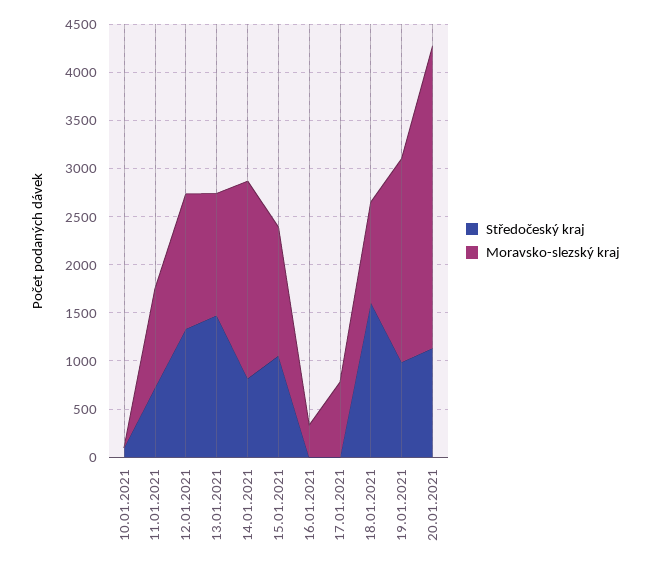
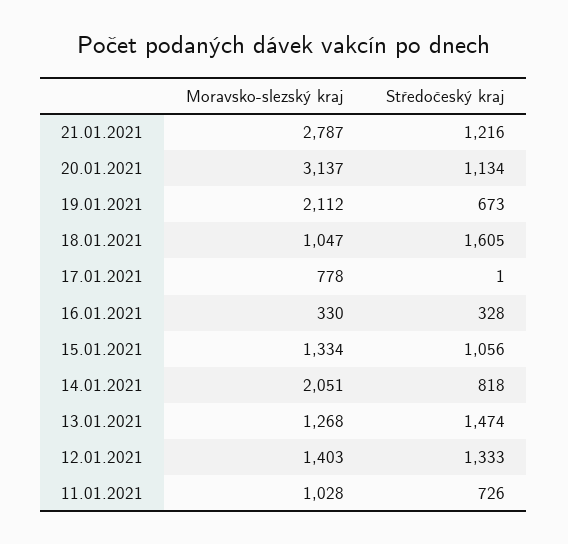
Středočeský kraj, 10.01.2021: 100 -> none
Moravsko-slezský kraj, 10.01.2021: 0 -> none
Středočeský kraj, 16.01.2021: 0 -> 328
Středočeský kraj, 19.01.2021: 1000 -> 673
Moravsko-slezský kraj, 21.01.2021: none -> 2787
Středočeský kraj, 21.01.2021: none -> 1216

